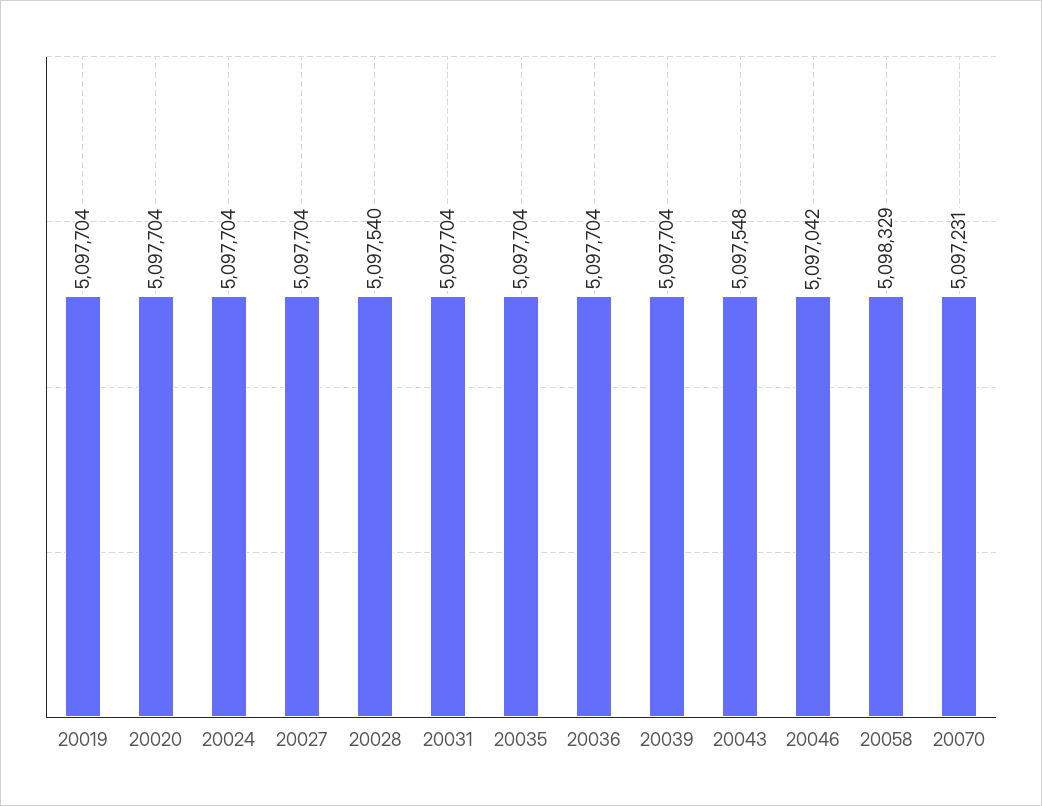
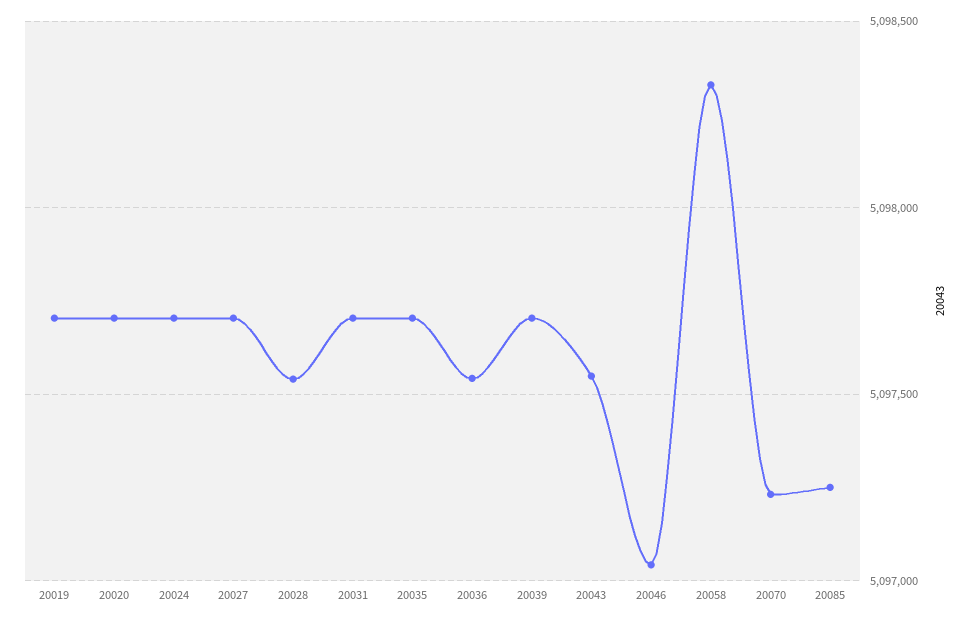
20036: 5097704 -> 5097550
20085: none -> 5097250

